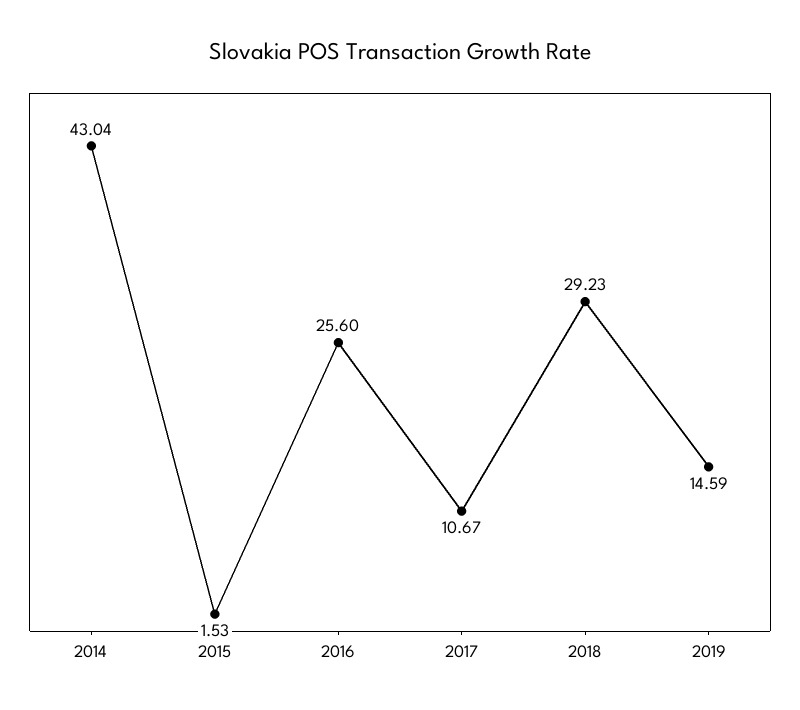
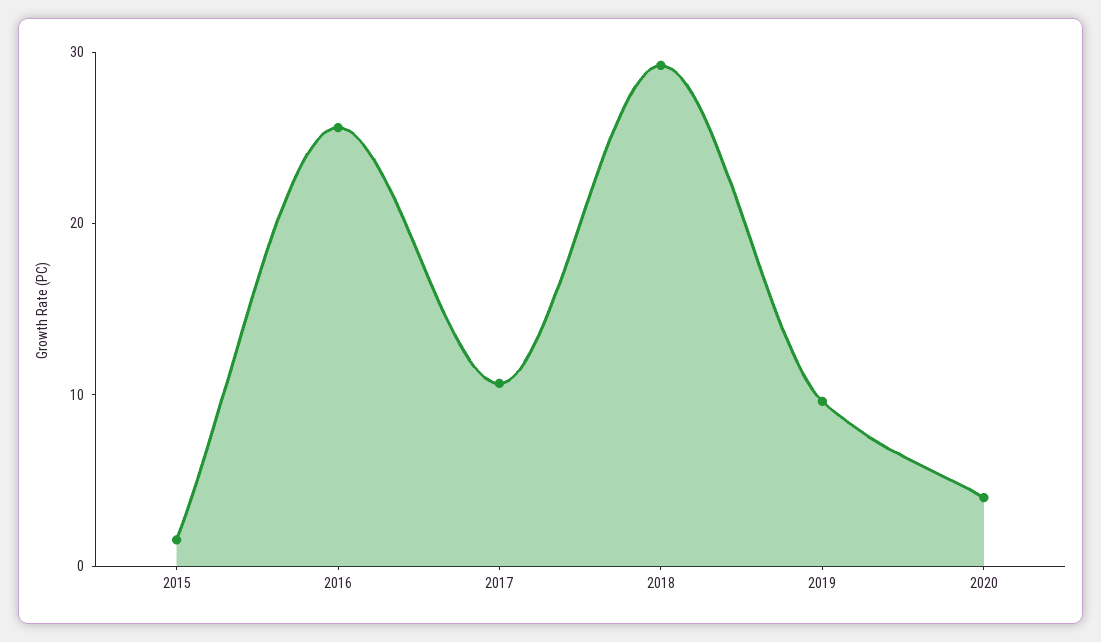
2014: 43.04 -> none
2019: 14.59 -> 10
2020: none -> 4

